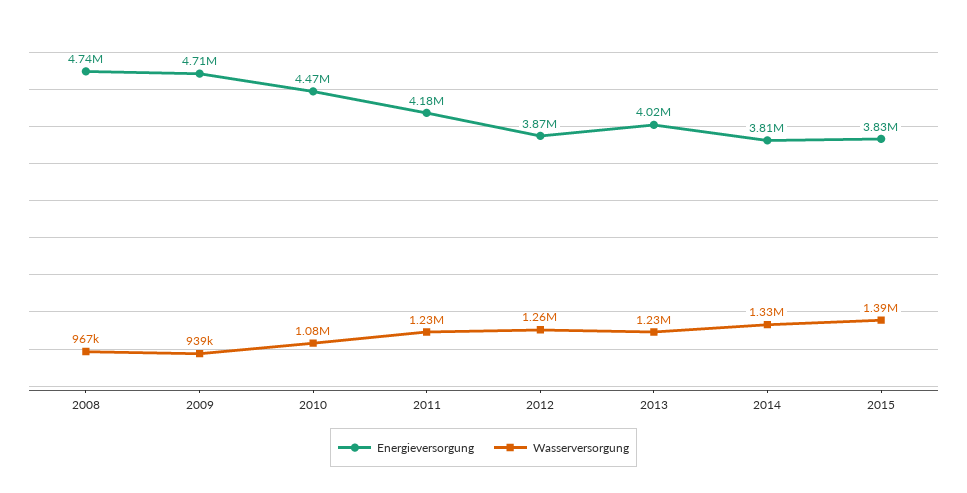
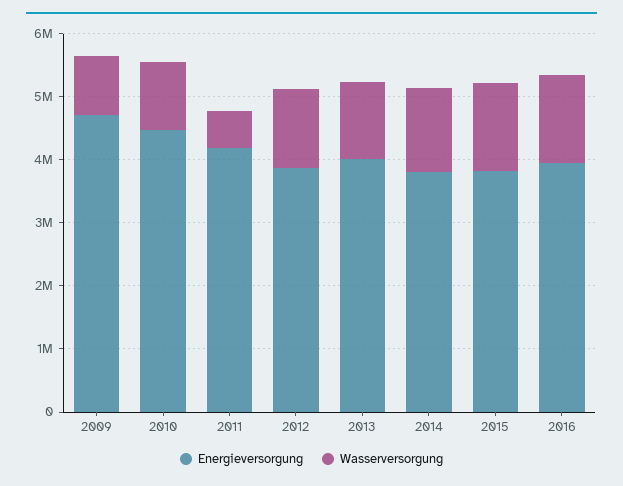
Energieversorgung, 2008: 4740000 -> none
Wasserversorgung, 2008: 967000 -> none
Wasserversorgung, 2011: 1230000 -> 600000
Energieversorgung, 2016: none -> 4000000
Wasserversorgung, 2016: none -> 1400000

